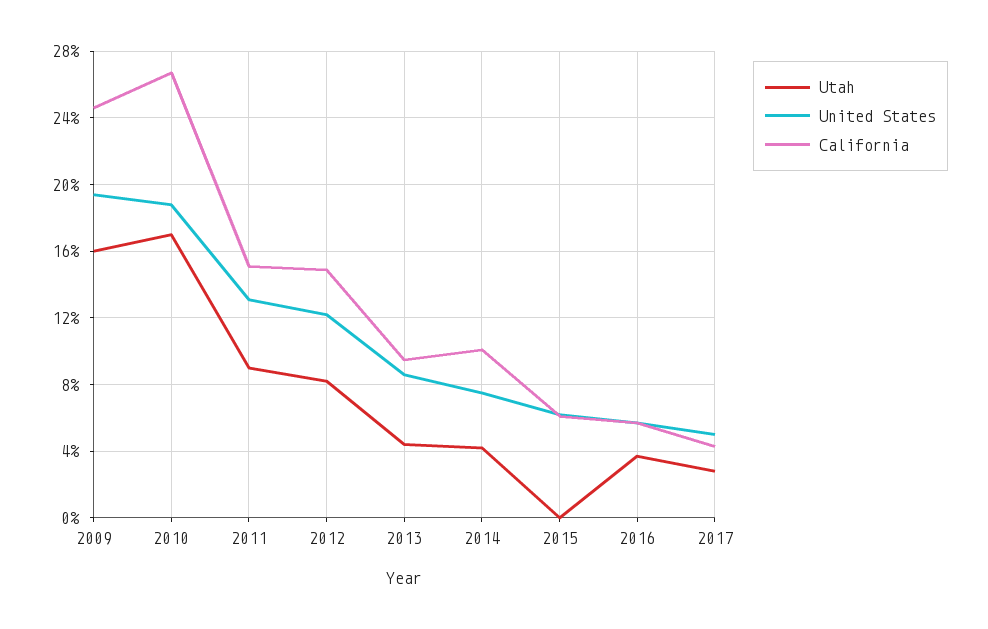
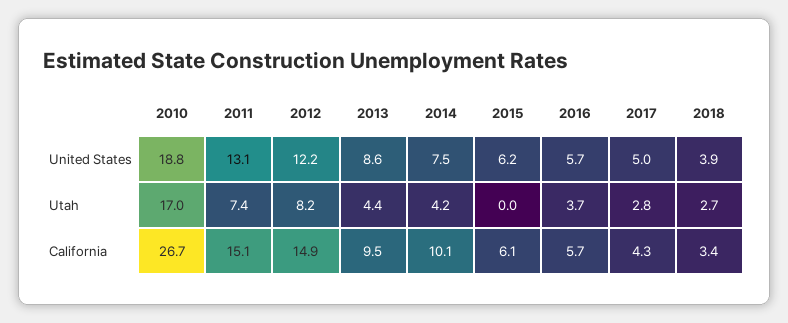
Utah, 2009: 16 -> none
United States, 2009: 19.5 -> none
California, 2009: 24.5 -> none
Utah, 2011: 9 -> 7.4
United States, 2018: none -> 3.9
Utah, 2018: none -> 2.7
California, 2018: none -> 3.4

